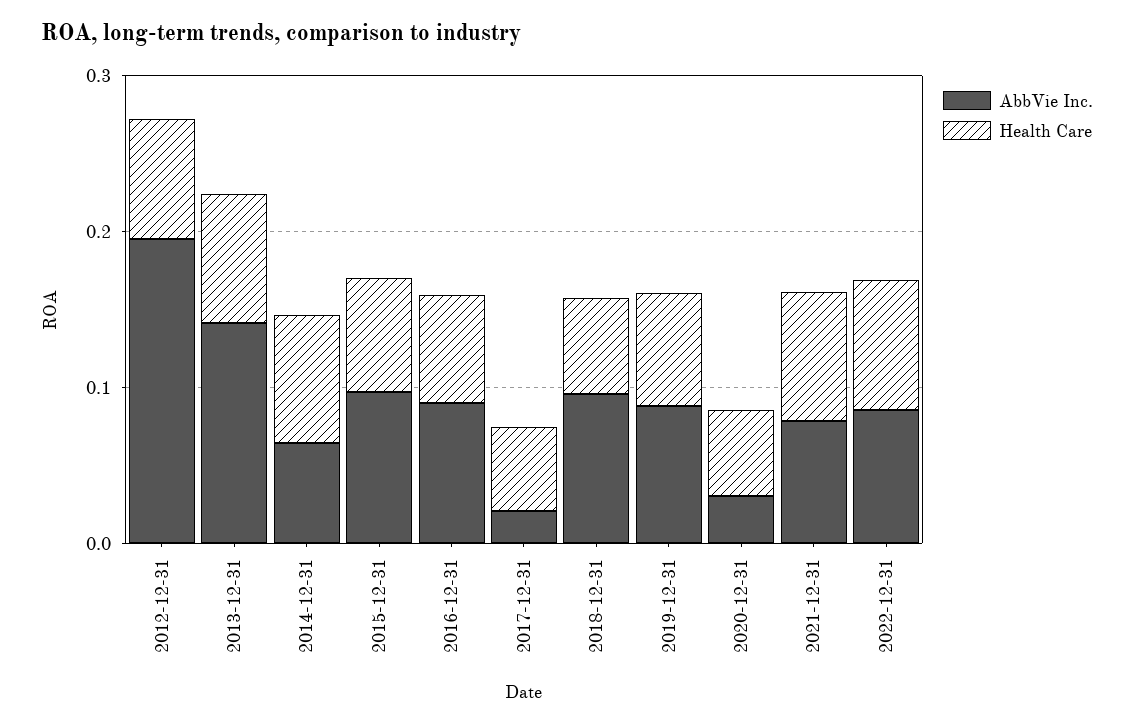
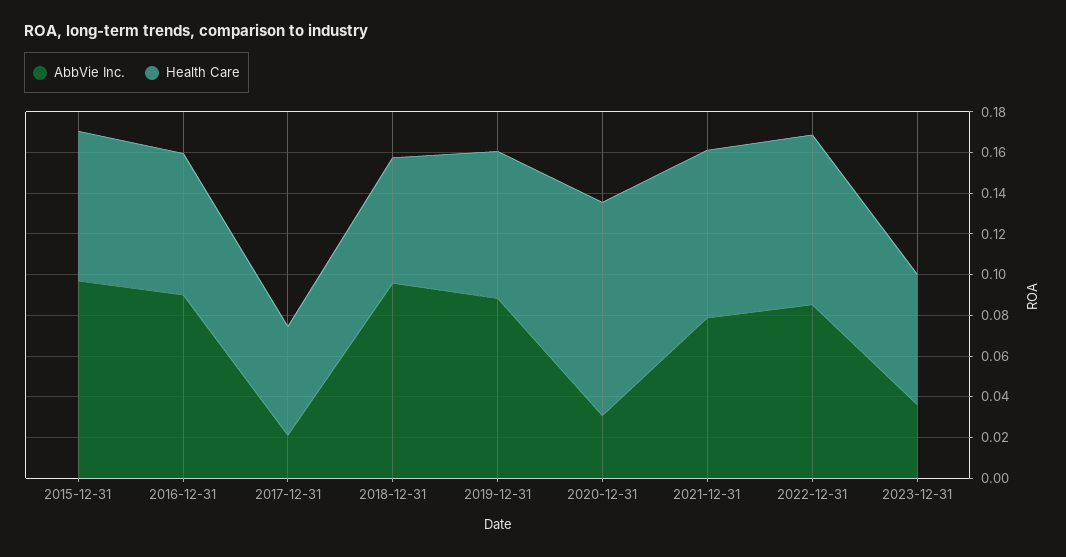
AbbVie Inc., 2012-12-31: 0.2 -> none
Health Care, 2012-12-31: 0.08 -> none
AbbVie Inc., 2013-12-31: 0.14 -> none
Health Care, 2013-12-31: 0.08 -> none
AbbVie Inc., 2014-12-31: 0.06 -> none
Health Care, 2014-12-31: 0.08 -> none
Health Care, 2020-12-31: 0.06 -> 0.105
AbbVie Inc., 2023-12-31: none -> 0.035
Health Care, 2023-12-31: none -> 0.065

